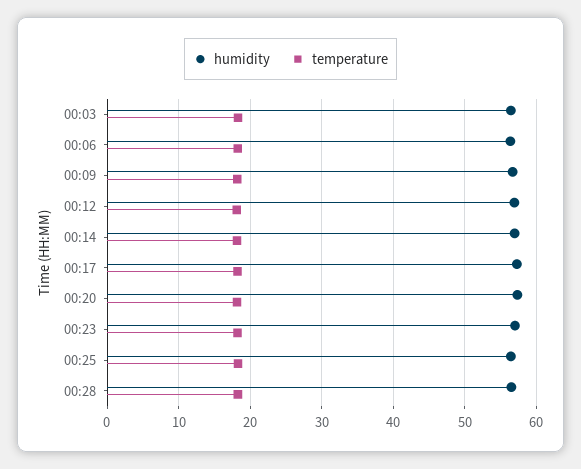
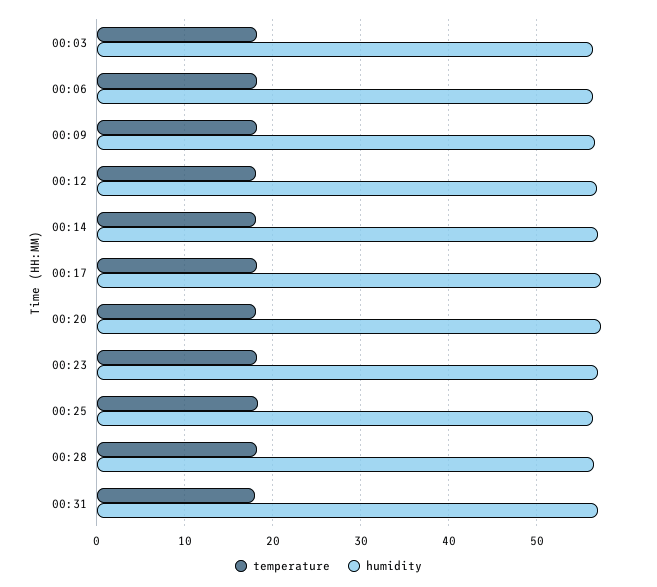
temperature, 00:31: none -> 18
humidity, 00:31: none -> 57

